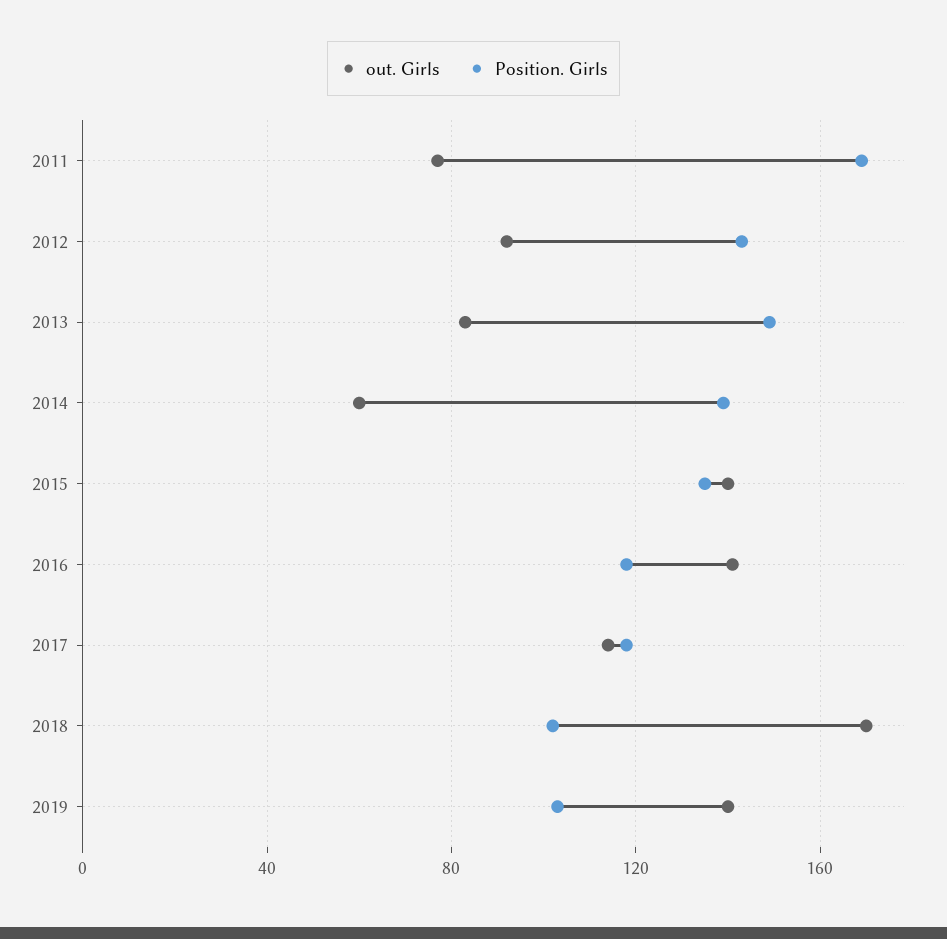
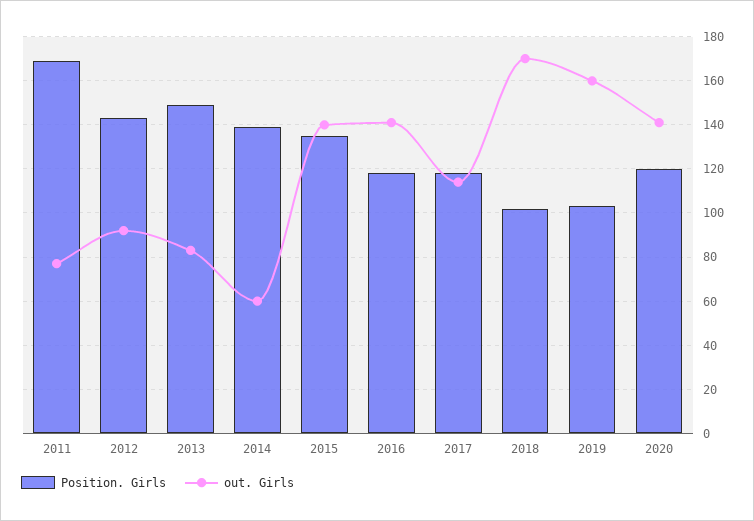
out. Girls, 2019: 140 -> 160
Position. Girls, 2020: none -> 120
out. Girls, 2020: none -> 140

